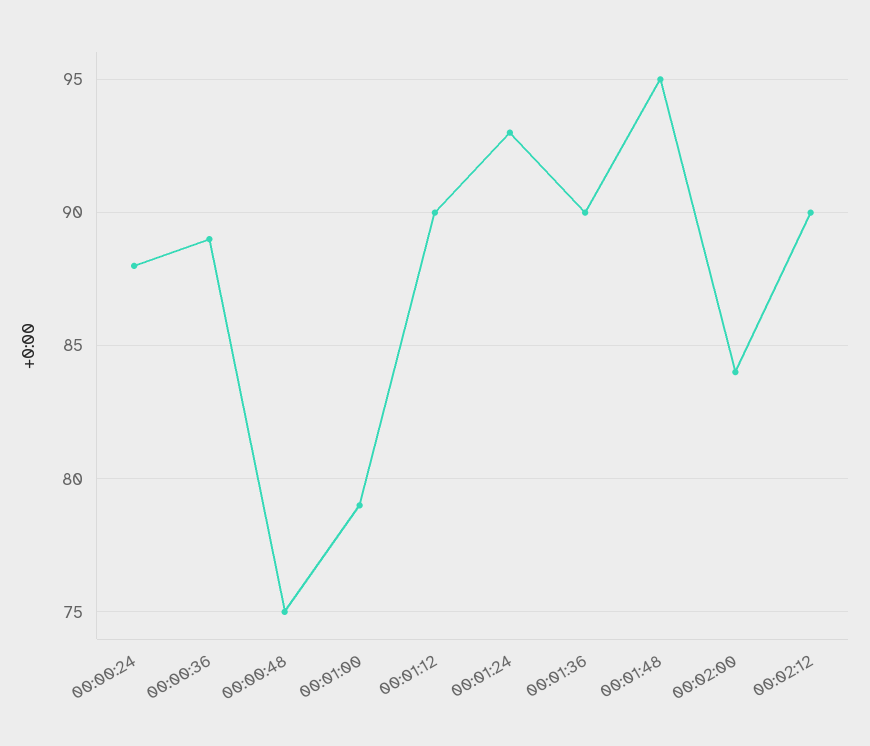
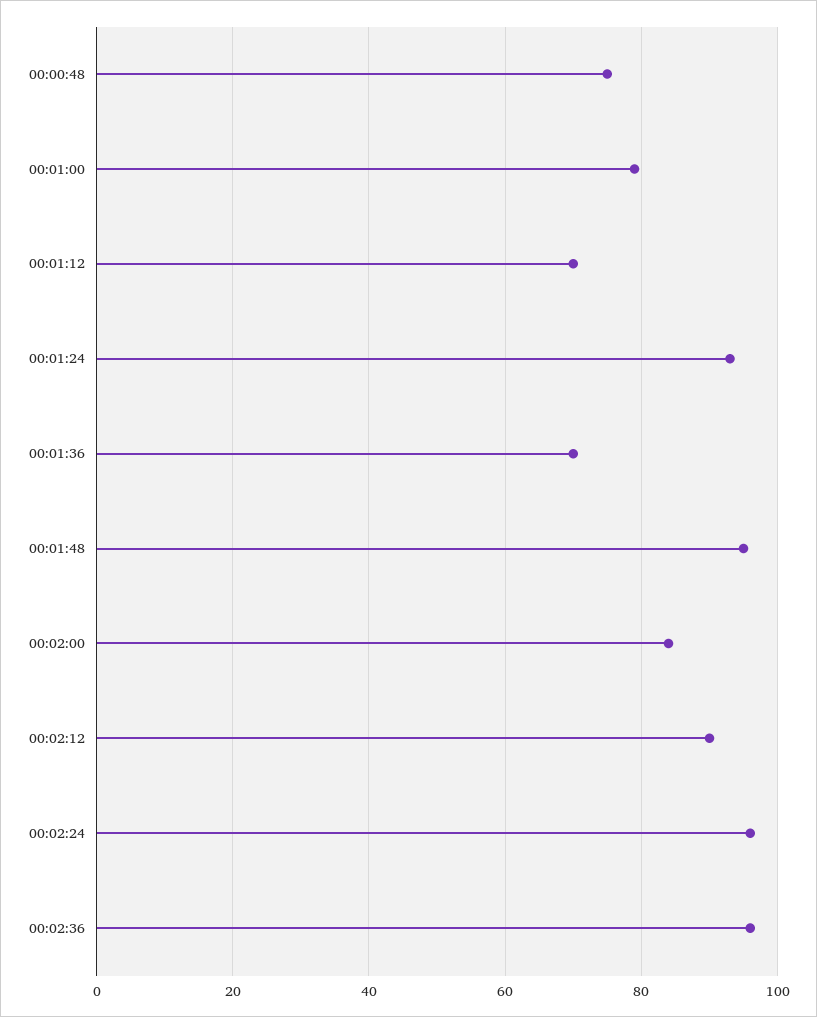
00:00:24: 88 -> none
00:00:36: 89 -> none
00:01:12: 90 -> 70
00:01:36: 90 -> 70
00:02:24: none -> 95
00:02:36: none -> 95

